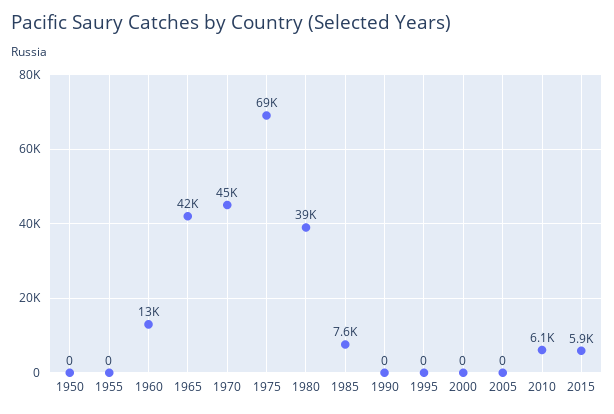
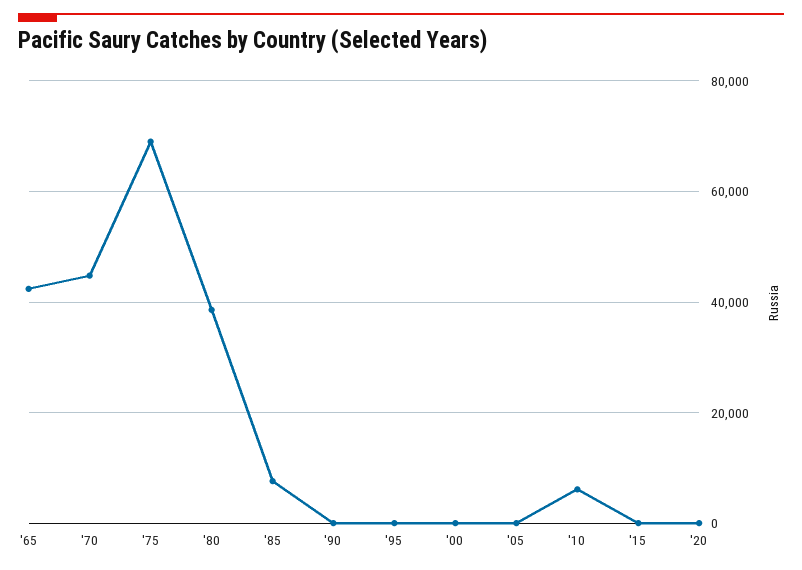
1950: 0 -> none
1955: 0 -> none
1960: 13000 -> none
2015: 5900 -> 0
'20: none -> 0

